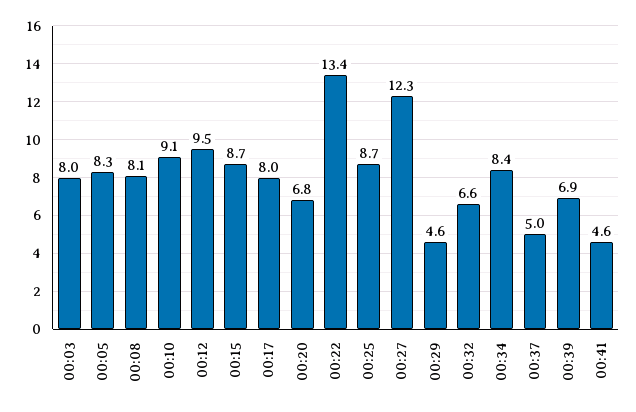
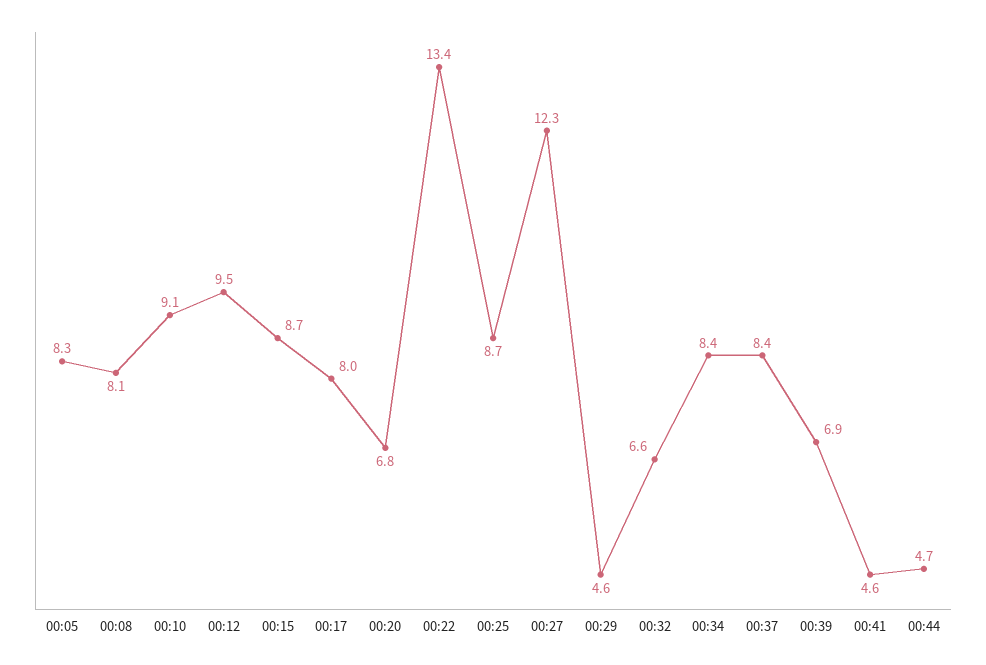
00:03: 8 -> none
00:37: 5 -> 8.4
00:44: none -> 4.7

